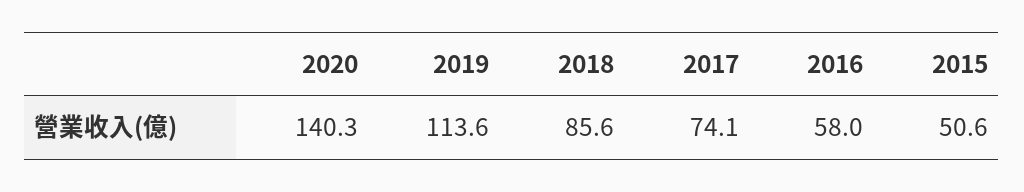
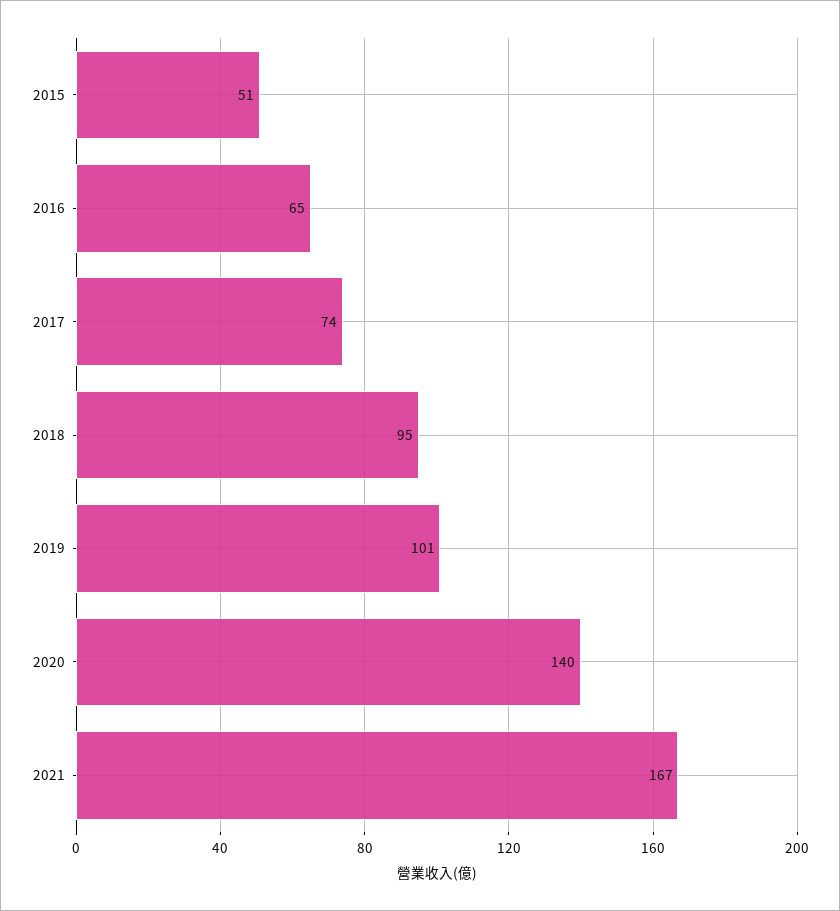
2019: 113.6 -> 101
2018: 85.6 -> 95
2016: 58 -> 65
2021: none -> 167

